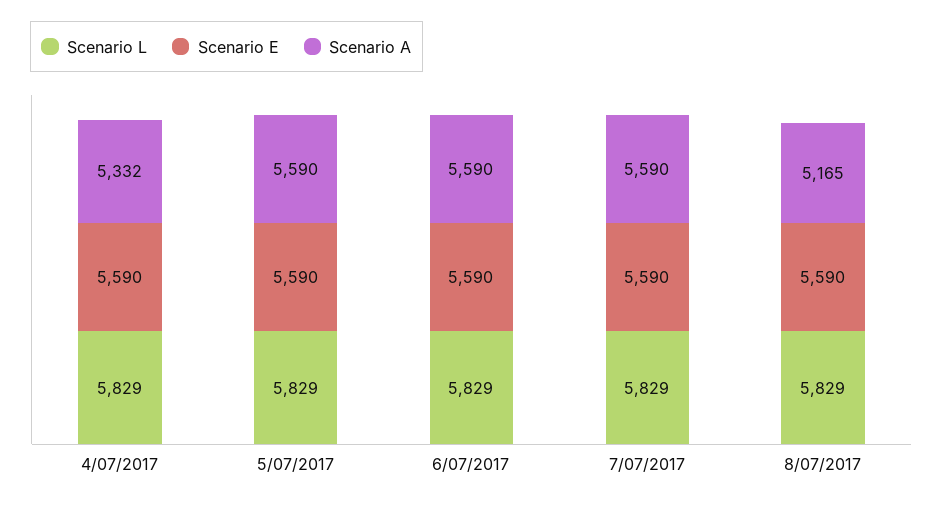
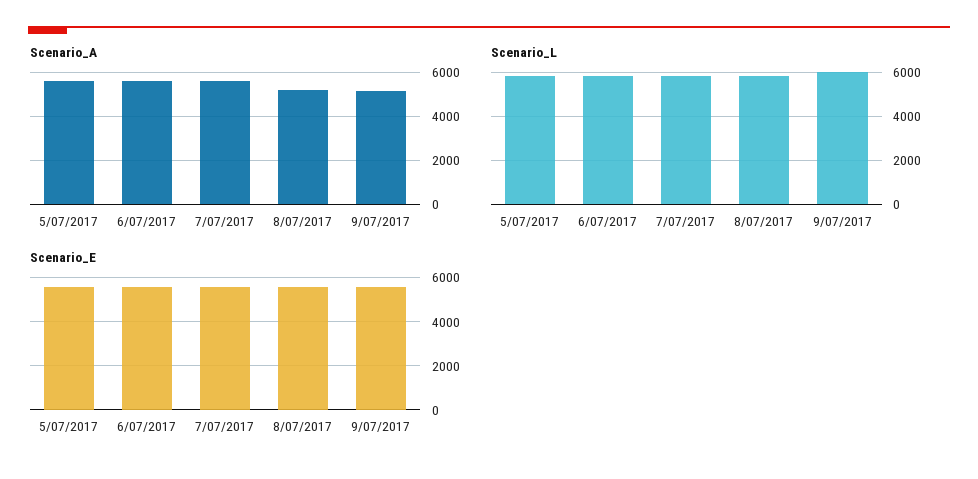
Scenario L, 4/07/2017: 5829 -> none
Scenario E, 4/07/2017: 5590 -> none
Scenario A, 4/07/2017: 5332 -> none
Scenario A, 9/07/2017: none -> 5000
Scenario L, 9/07/2017: none -> 6000
Scenario E, 9/07/2017: none -> 5500

